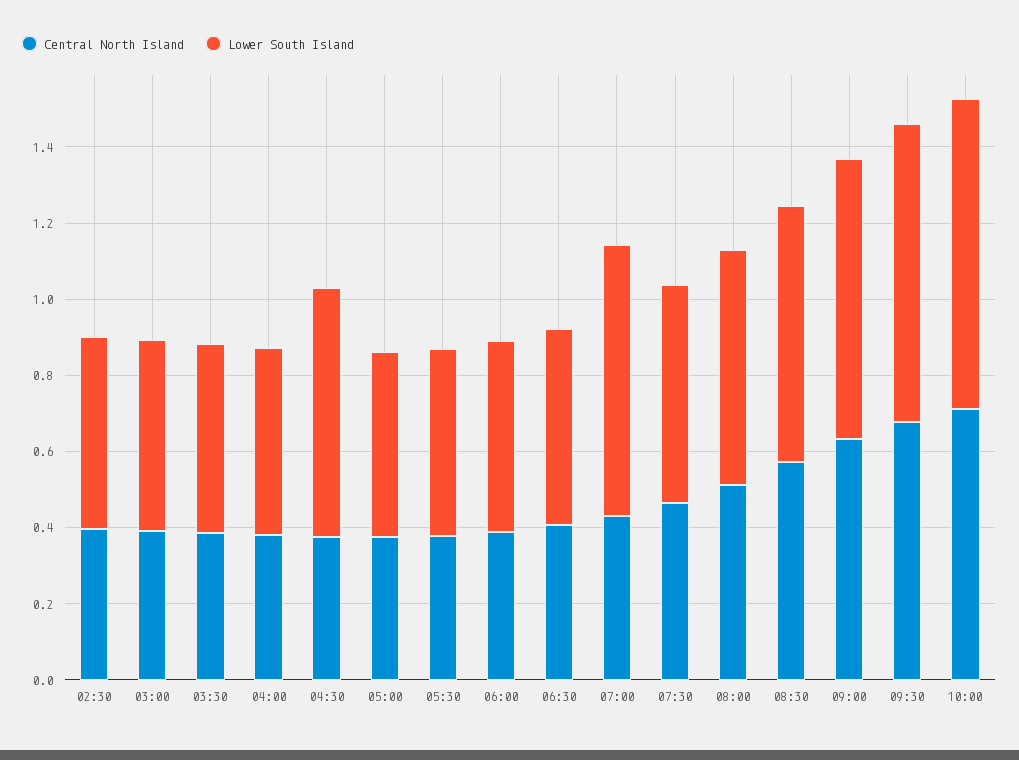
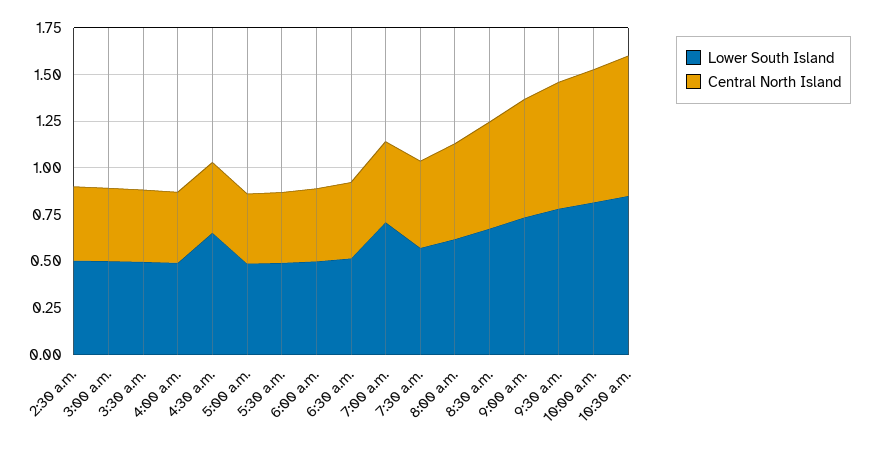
Lower South Island, 10:30 a.m.: none -> 0.85
Central North Island, 10:30 a.m.: none -> 0.75

